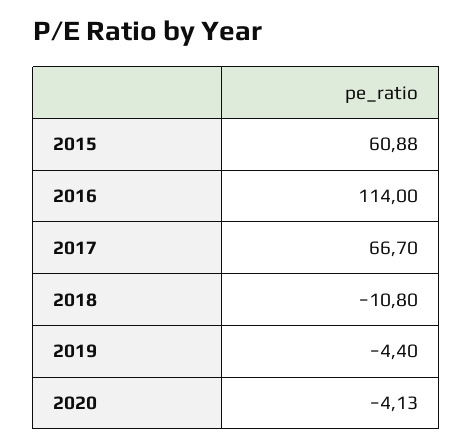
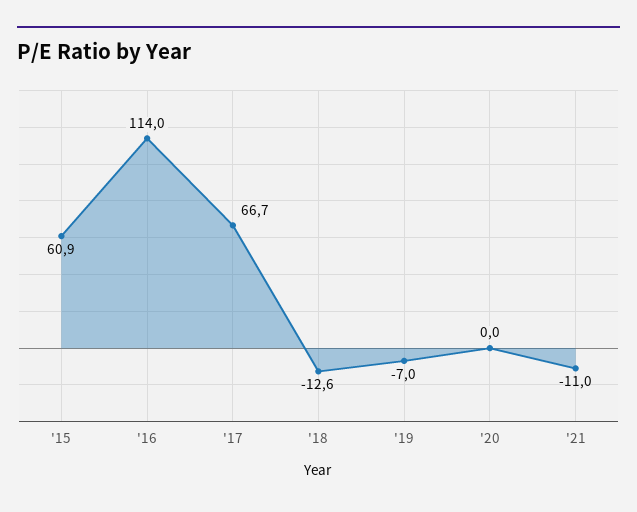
2018: -10.8 -> -12.6
2019: -4.4 -> -7
2020: -4.13 -> 0
'21: none -> -11

